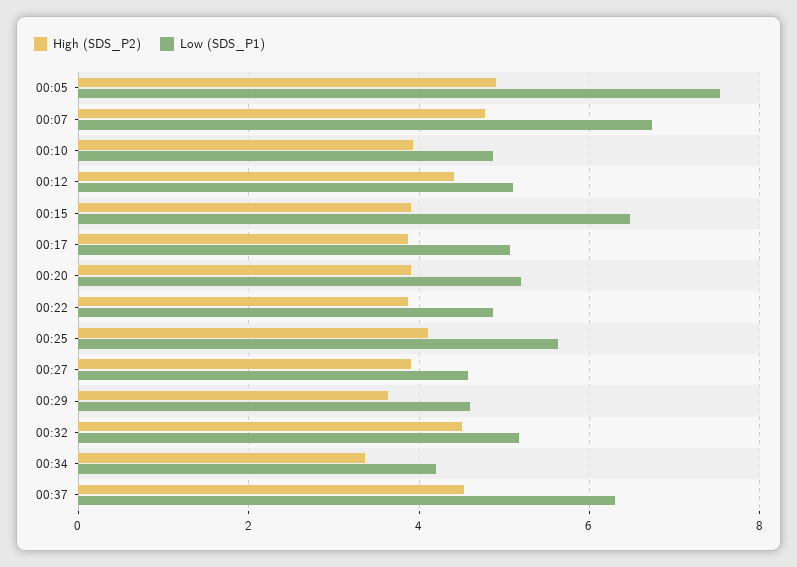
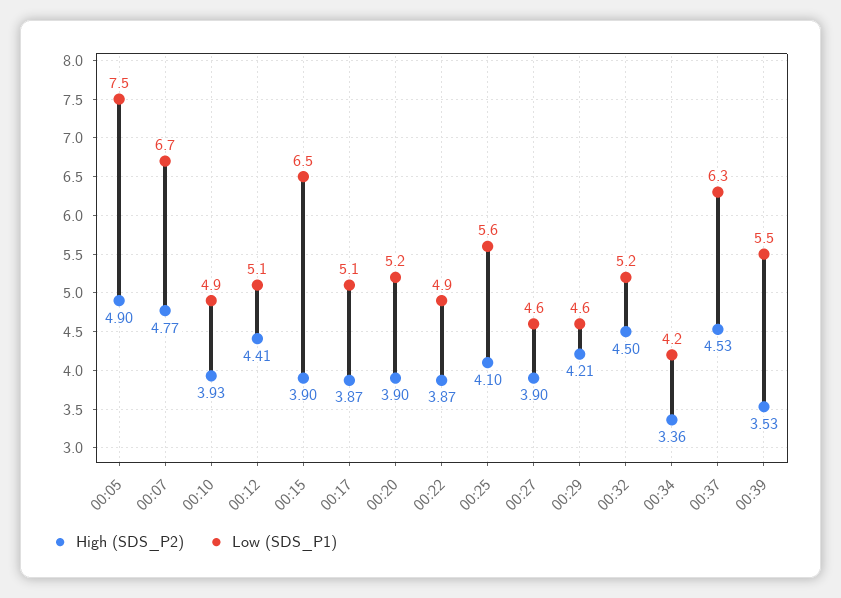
High (SDS_P2), 00:29: 3.6 -> 4.21
High (SDS_P2), 00:39: none -> 3.53
Low (SDS_P1), 00:39: none -> 5.5

